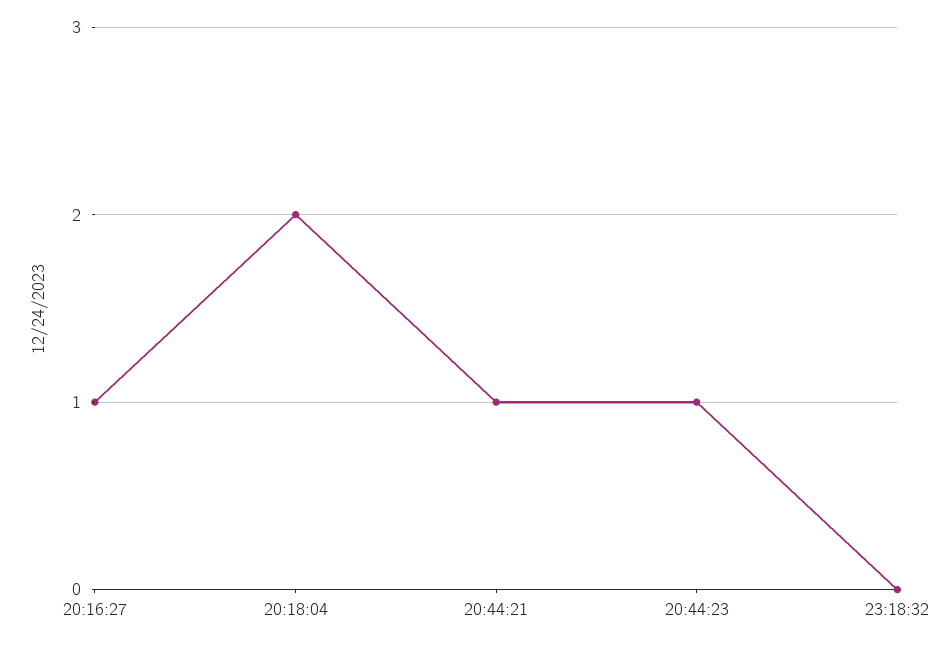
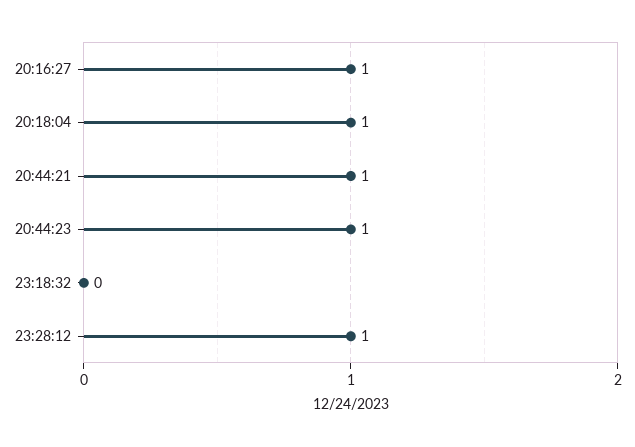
20:18:04: 2 -> 1
23:28:12: none -> 1

